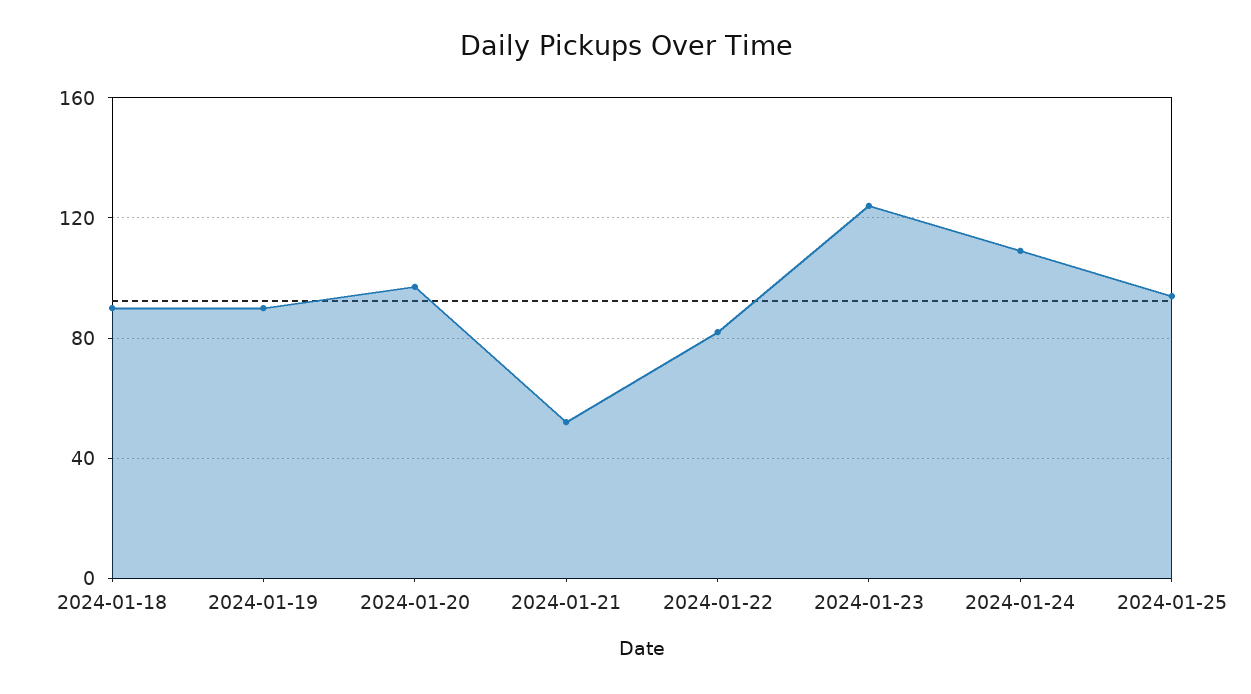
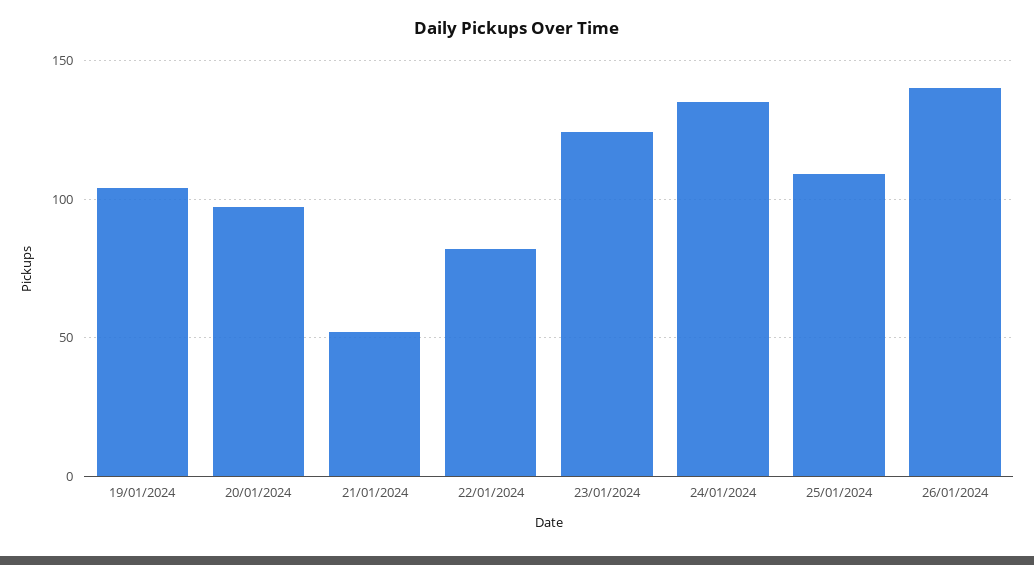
2024-01-18: 90 -> none
2024-01-19: 90 -> 105
2024-01-24: 110 -> 135
2024-01-25: 95 -> 110
26/01/2024: none -> 140

